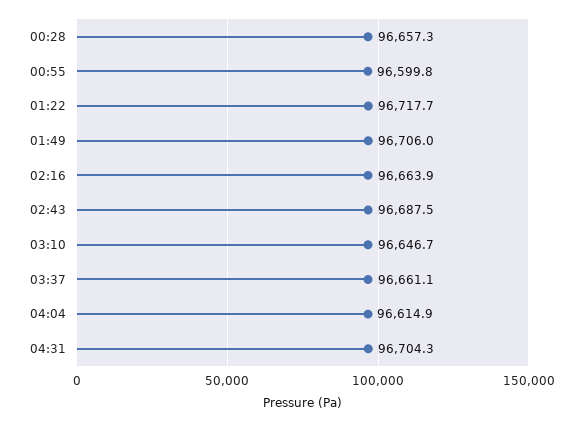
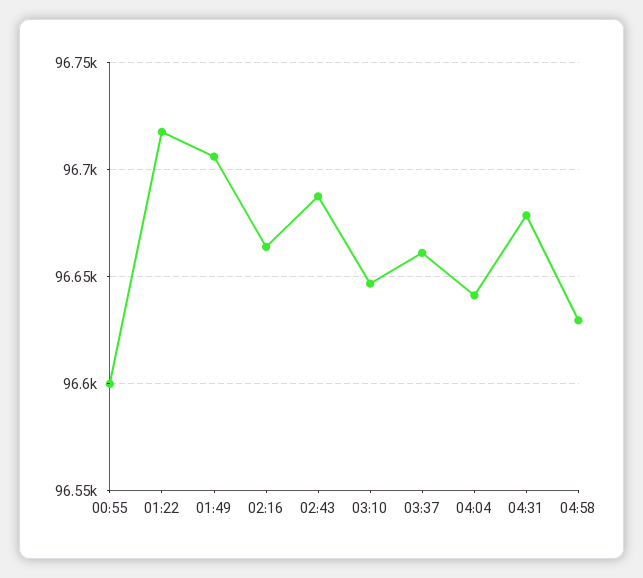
00:28: 96657.3 -> none
04:04: 96614.9 -> 96640
04:31: 96704.3 -> 96680
04:58: none -> 96630

